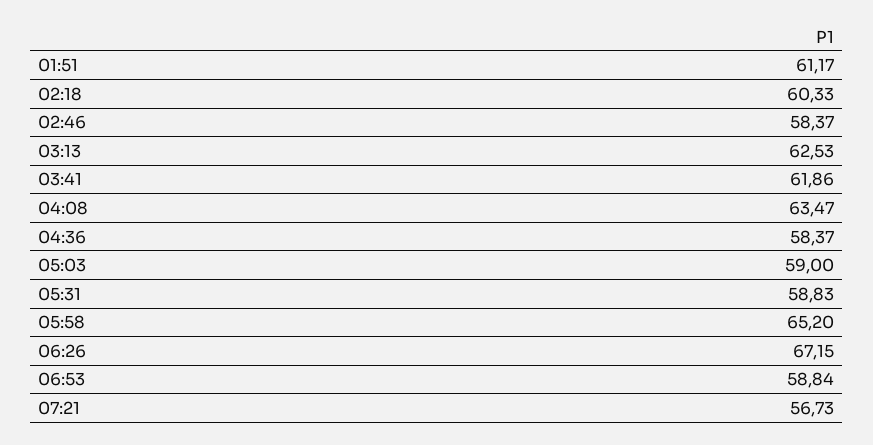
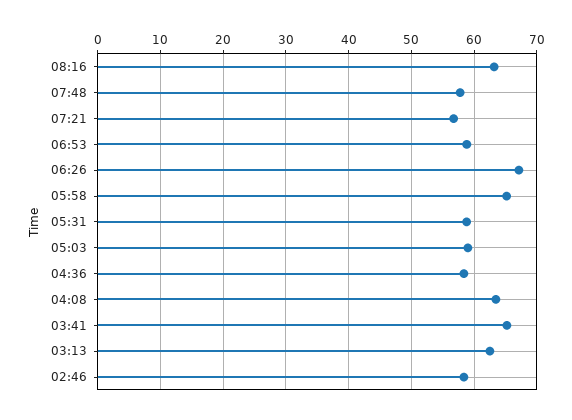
01:51: 61.17 -> none
02:18: 60.33 -> none
03:41: 61.86 -> 65
08:16: none -> 63
07:48: none -> 58

